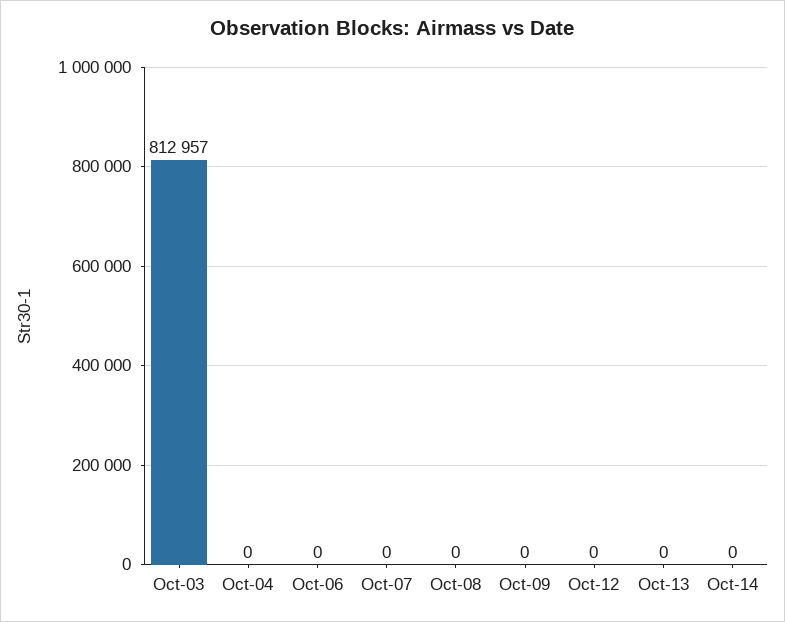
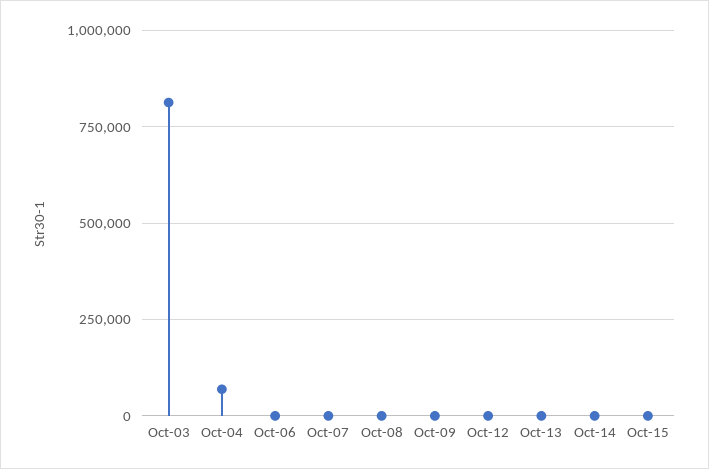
Oct-04: 0 -> 75000
Oct-15: none -> 0

